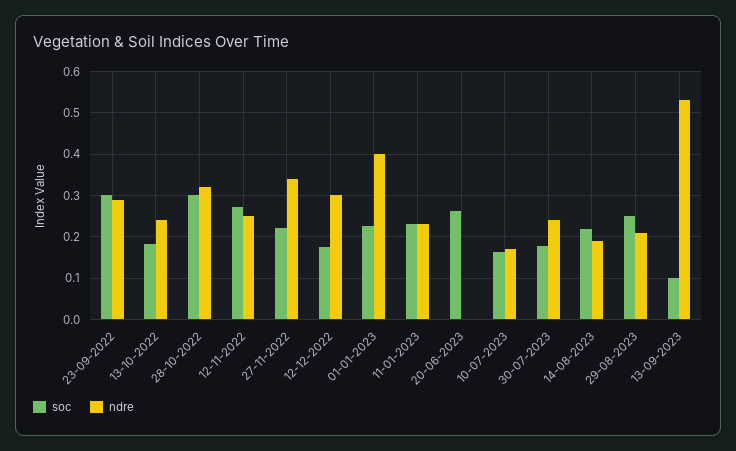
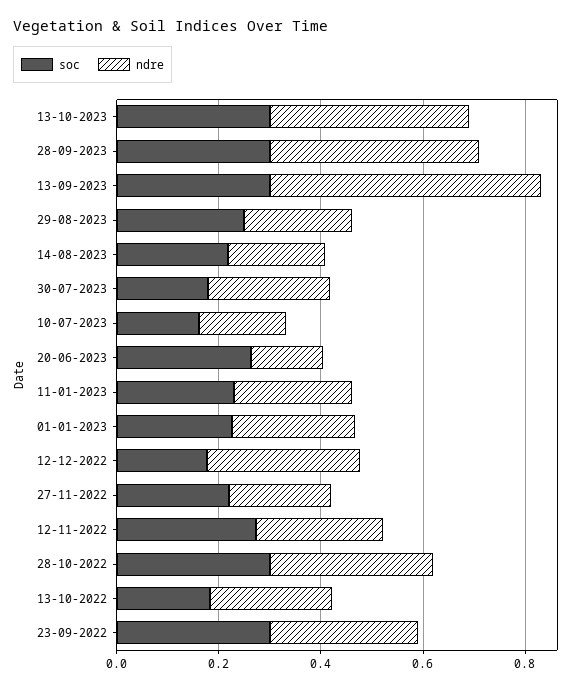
ndre, 27-11-2022: 0.34 -> 0.2
ndre, 01-01-2023: 0.4 -> 0.25
ndre, 20-06-2023: 0 -> 0.15
soc, 13-09-2023: 0.1 -> 0.3
soc, 13-10-2023: none -> 0.3
ndre, 13-10-2023: none -> 0.4
soc, 28-09-2023: none -> 0.3
ndre, 28-09-2023: none -> 0.4

